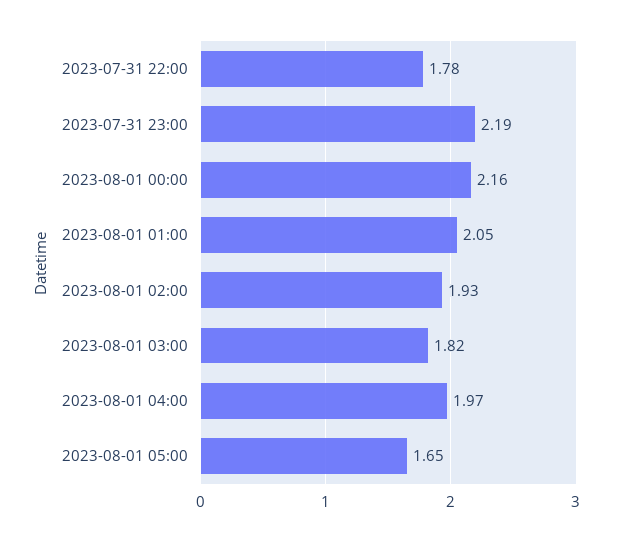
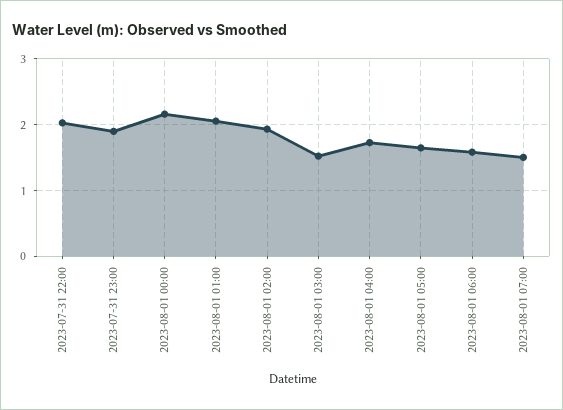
2023-07-31 22:00: 1.78 -> 2
2023-07-31 23:00: 2.19 -> 1.9
2023-08-01 03:00: 1.82 -> 1.5
2023-08-01 04:00: 1.97 -> 1.7
2023-08-01 06:00: none -> 1.6
2023-08-01 07:00: none -> 1.5

